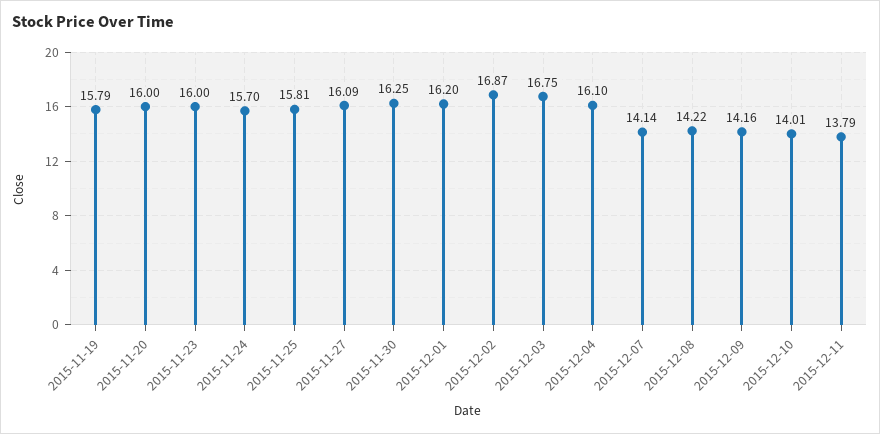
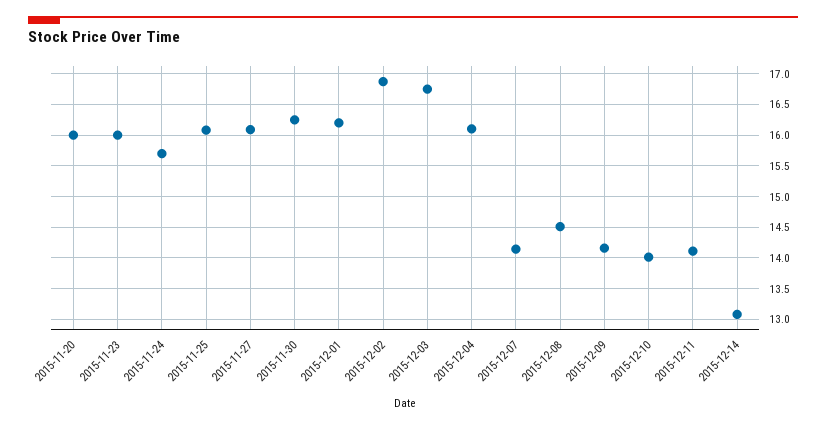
2015-11-19: 15.79 -> none
2015-11-25: 15.81 -> 16.1
2015-12-08: 14.22 -> 14.5
2015-12-11: 13.79 -> 14.1
2015-12-14: none -> 13.1

